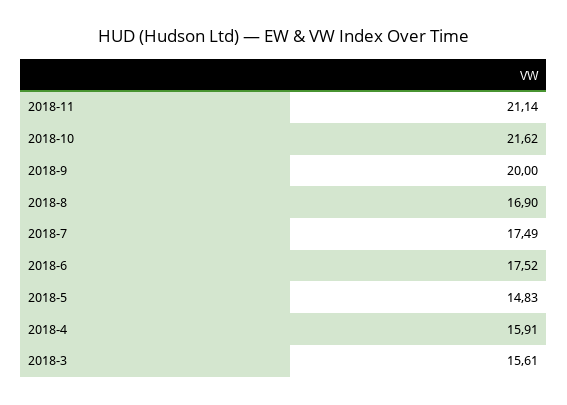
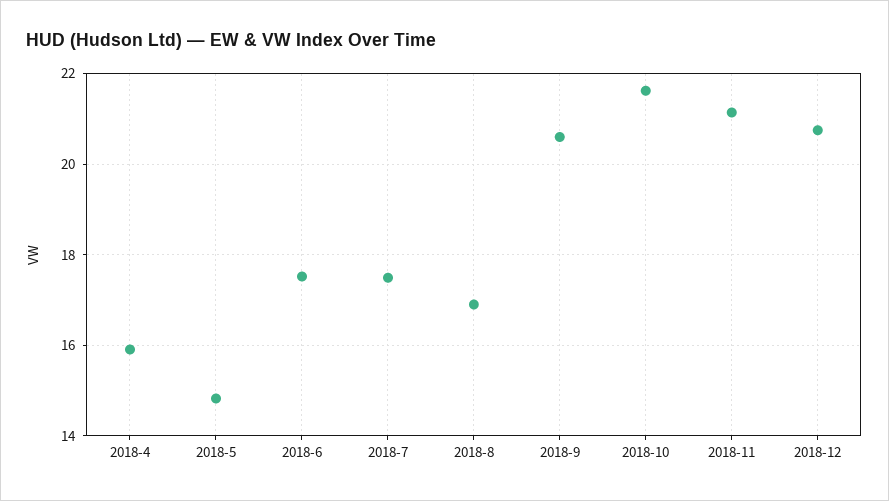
2018-9: 20 -> 20.6
2018-3: 15.61 -> none
2018-12: none -> 20.8

